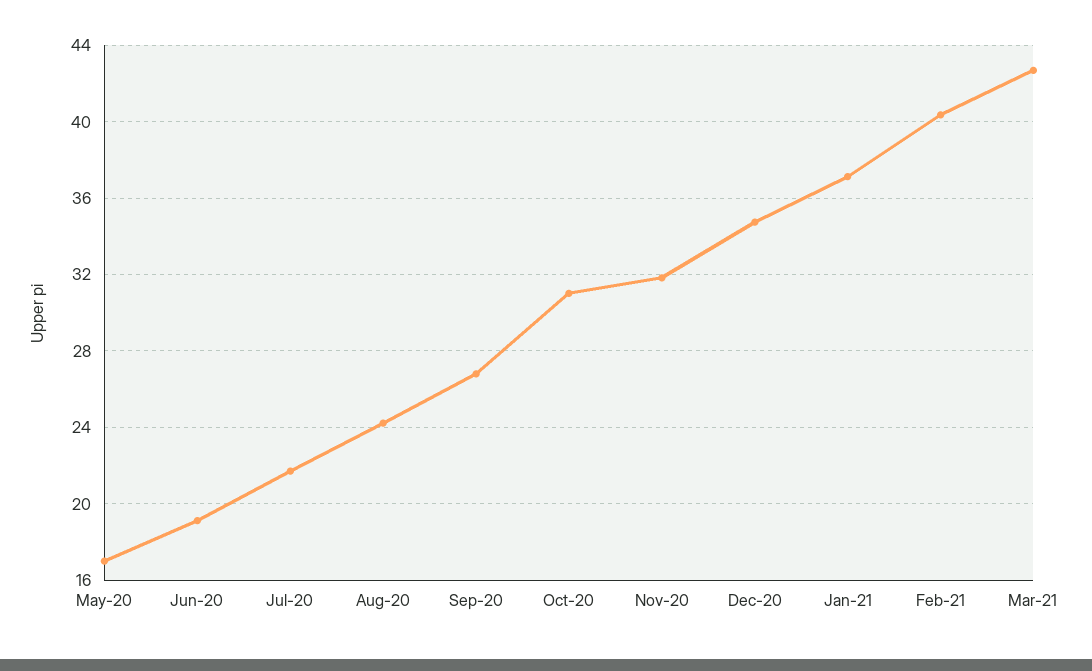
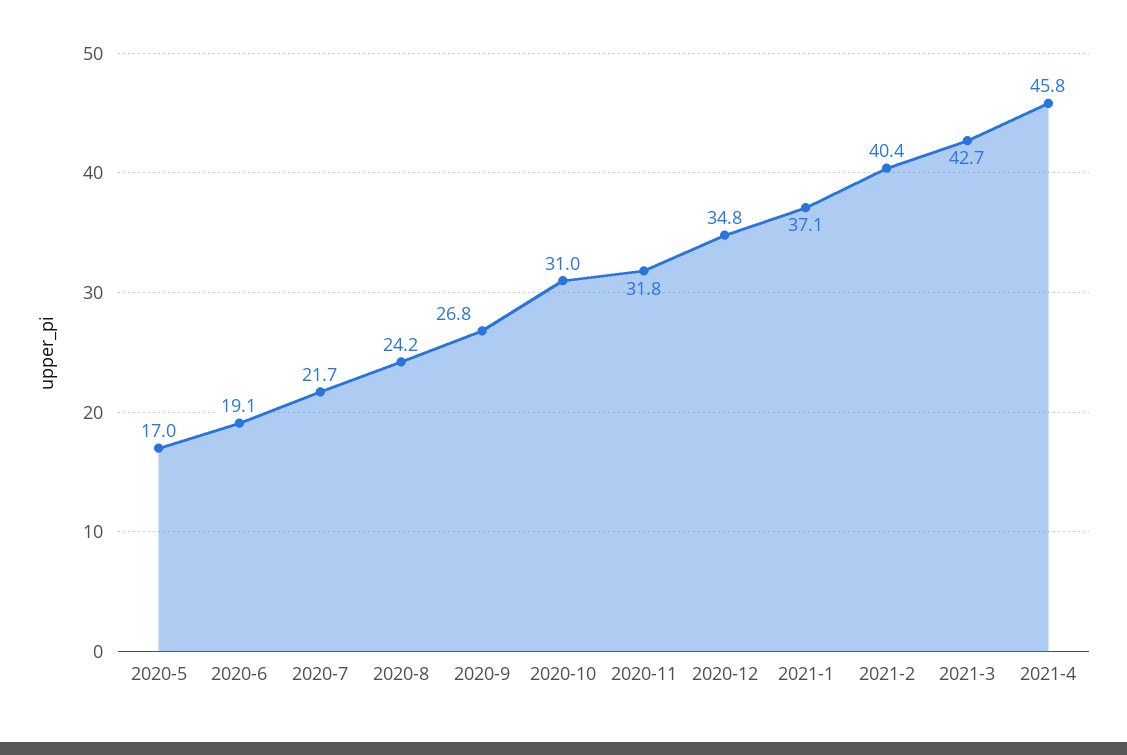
2021-4: none -> 45.8

